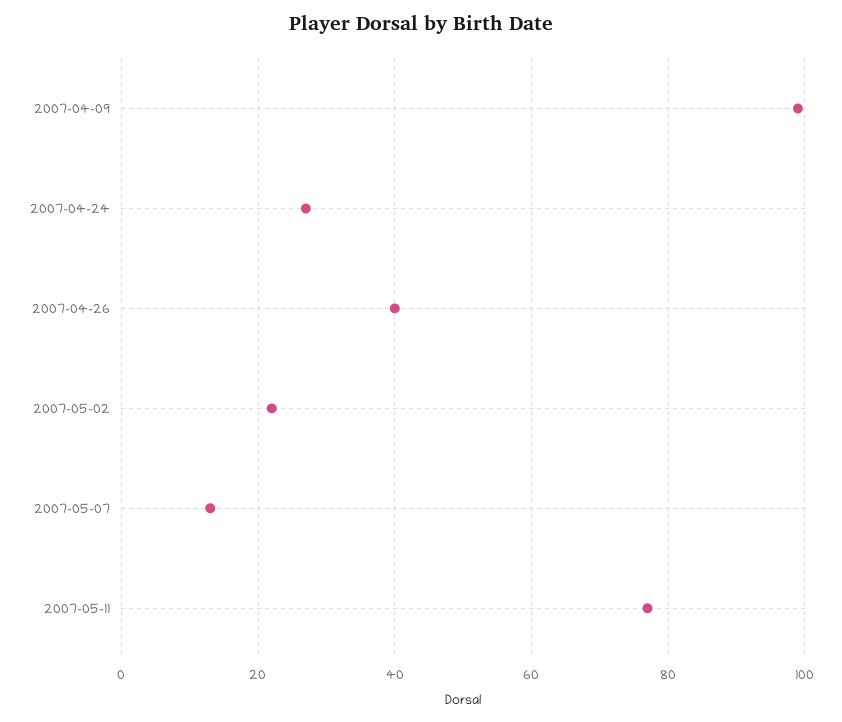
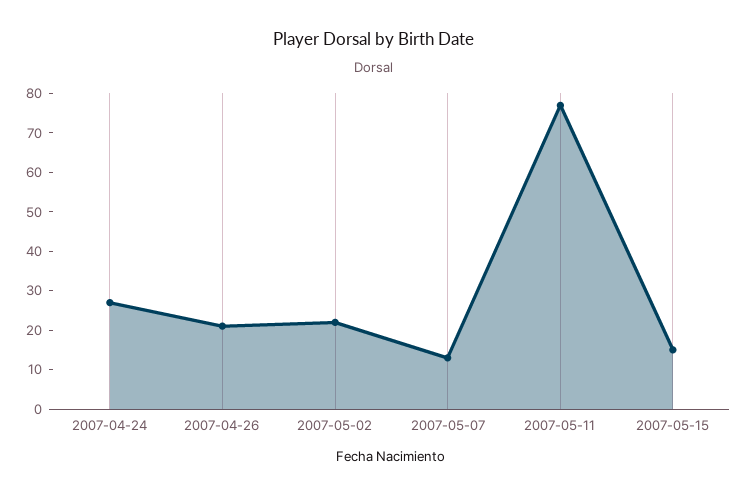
2007-04-09: 100 -> none
2007-04-26: 40 -> 20
2007-05-15: none -> 15

